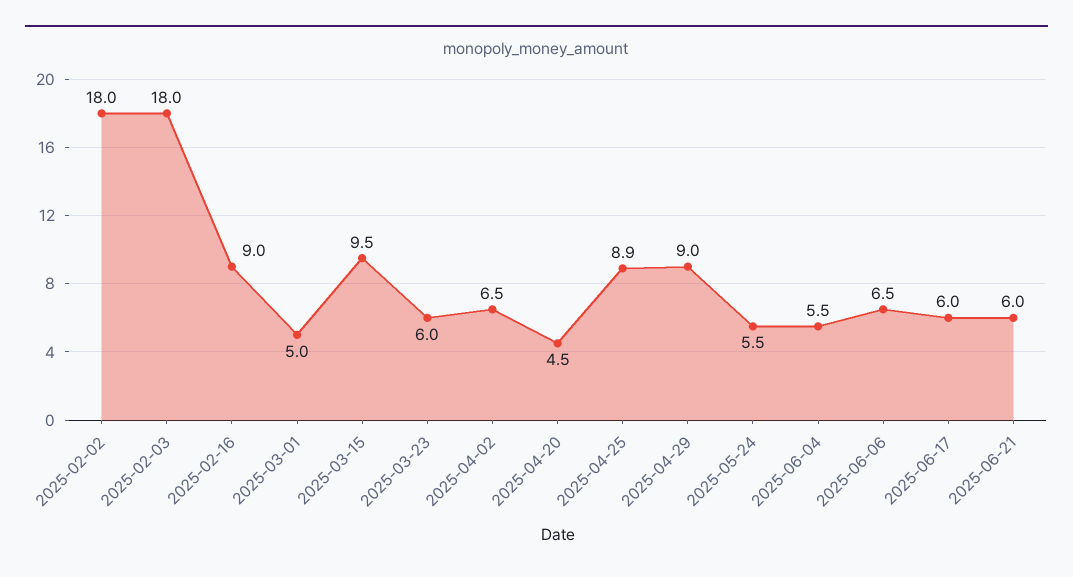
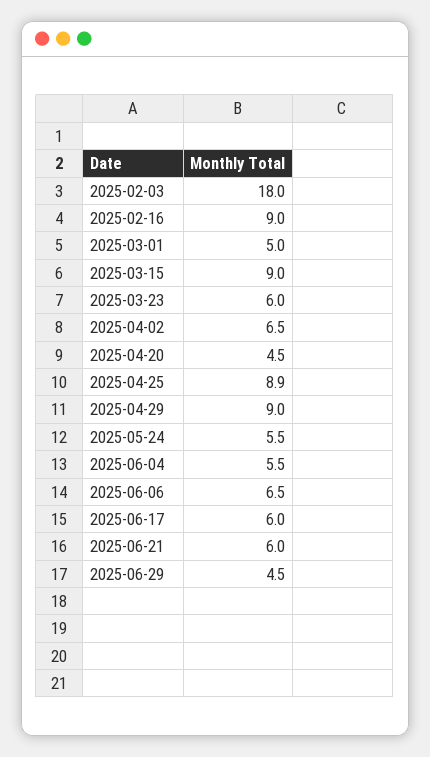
2025-02-02: 18 -> none
2025-03-15: 9.5 -> 9
2025-06-29: none -> 4.5

